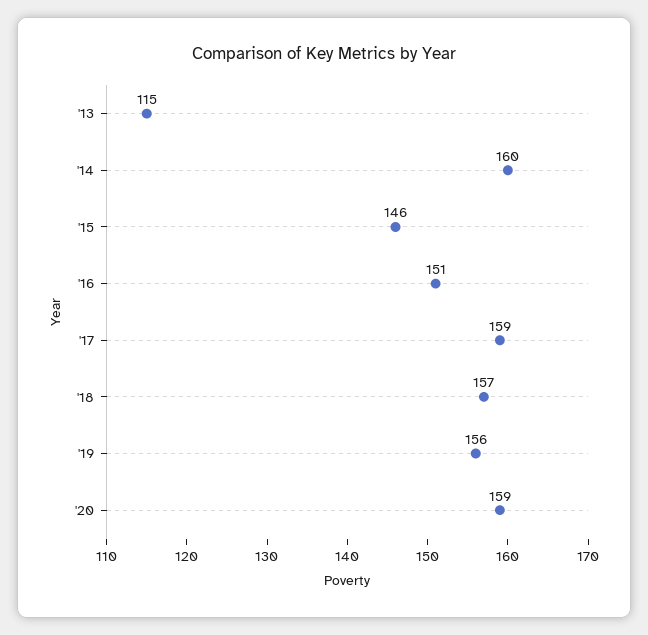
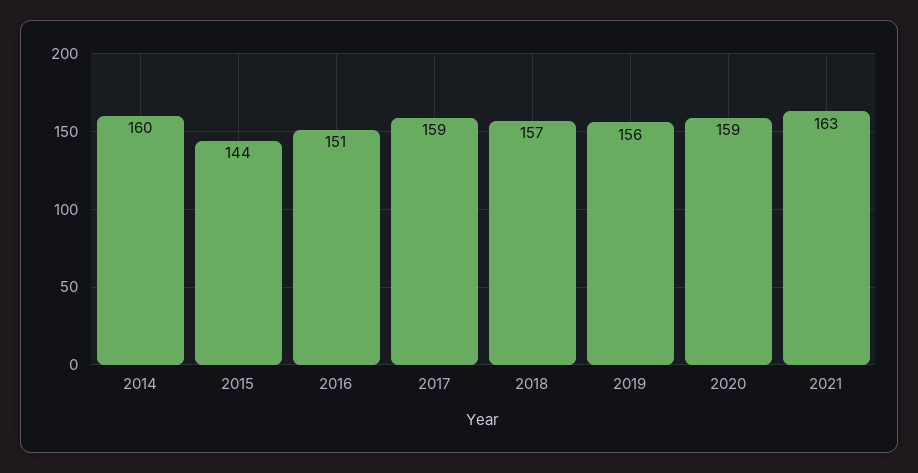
'13: 115 -> none
'15: 146 -> 144
2021: none -> 163

